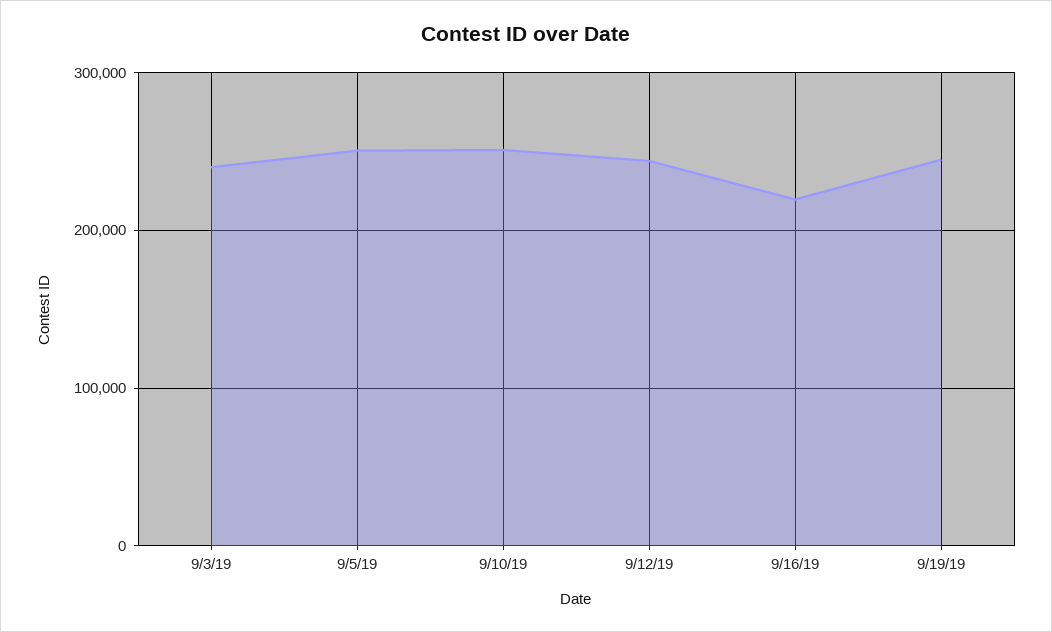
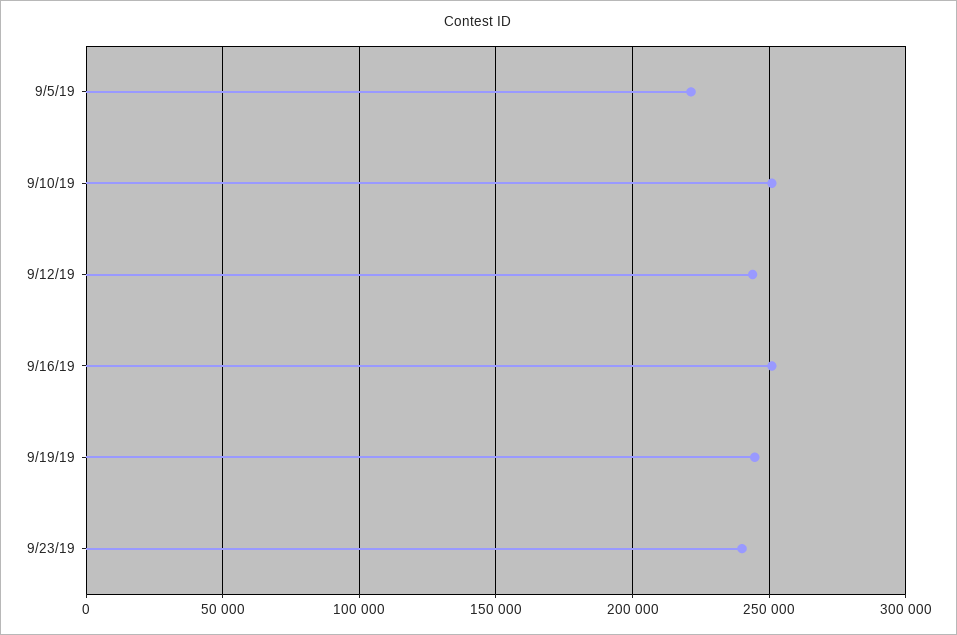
9/3/19: 240000 -> none
9/5/19: 250000 -> 220000
9/16/19: 220000 -> 250000
9/23/19: none -> 240000

